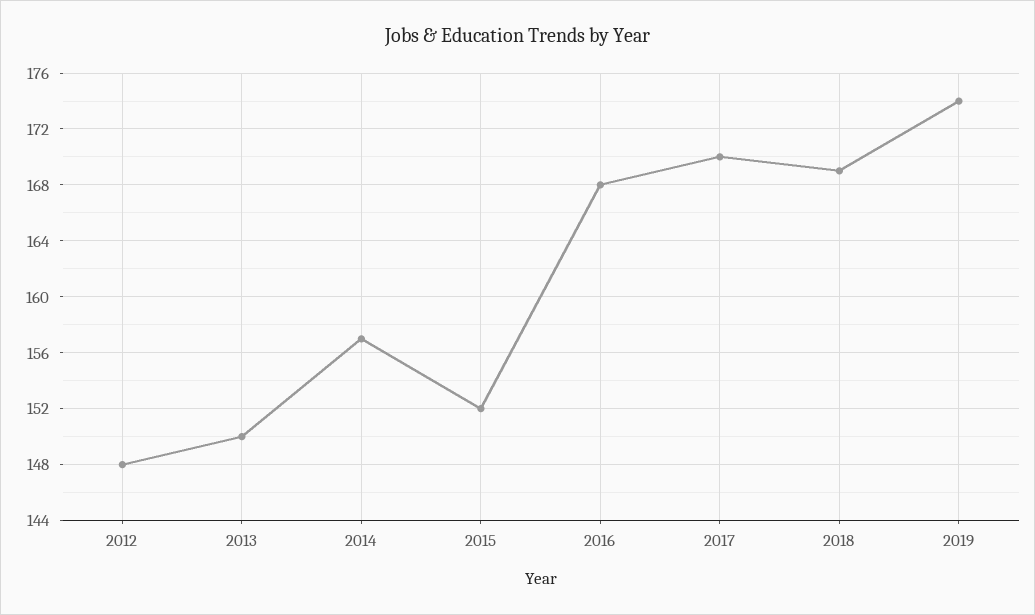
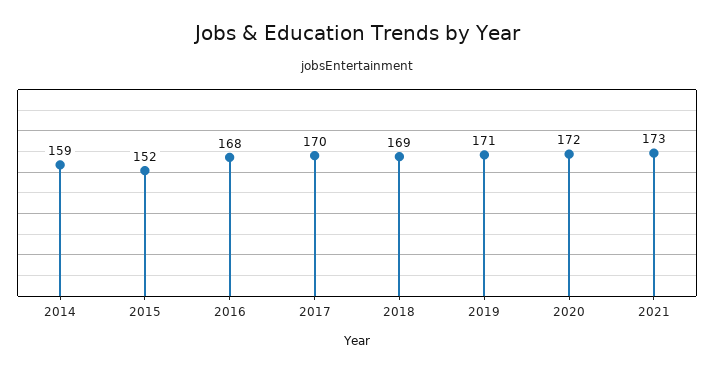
2012: 148 -> none
2013: 150 -> none
2014: 157 -> 159
2019: 174 -> 171
2020: none -> 172
2021: none -> 173

